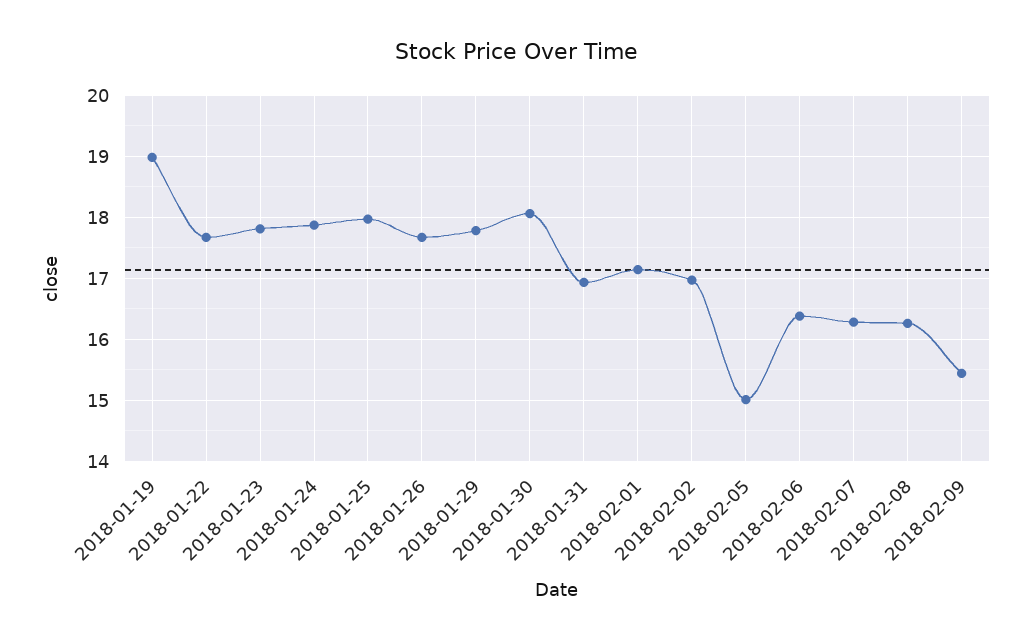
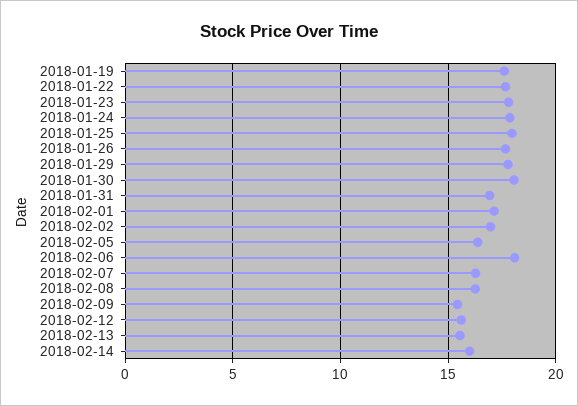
2018-01-19: 19 -> 17.5
2018-02-05: 15 -> 16.5
2018-02-06: 16.4 -> 18
2018-02-12: none -> 15.5
2018-02-13: none -> 15.5
2018-02-14: none -> 16

